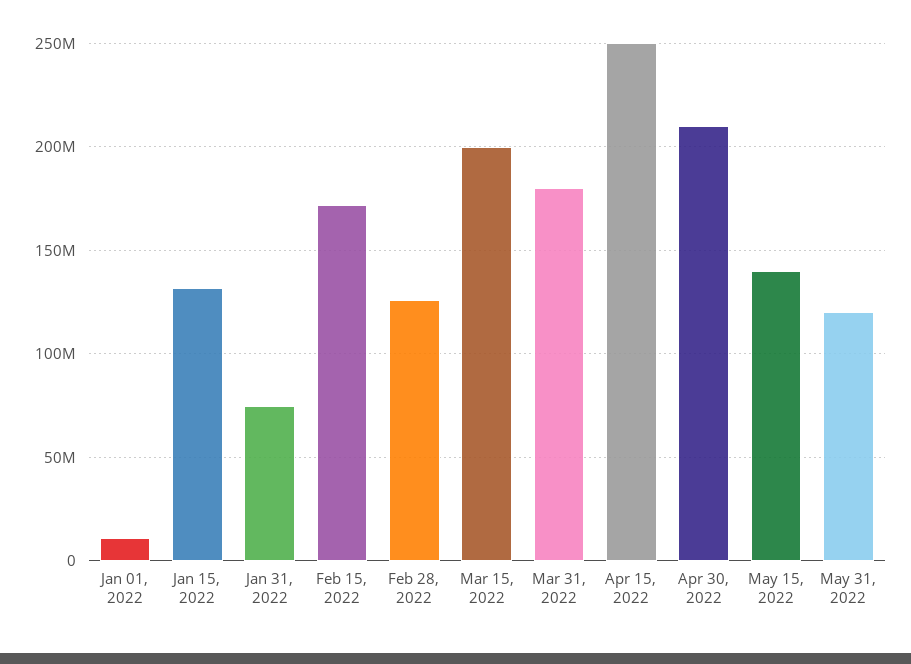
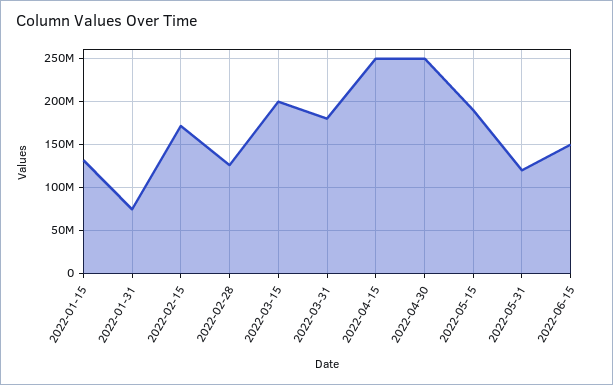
Jan 01, 2022: 10000000 -> none
Apr 30, 2022: 210000000 -> 250000000
May 15, 2022: 140000000 -> 190000000
2022-06-15: none -> 150000000

